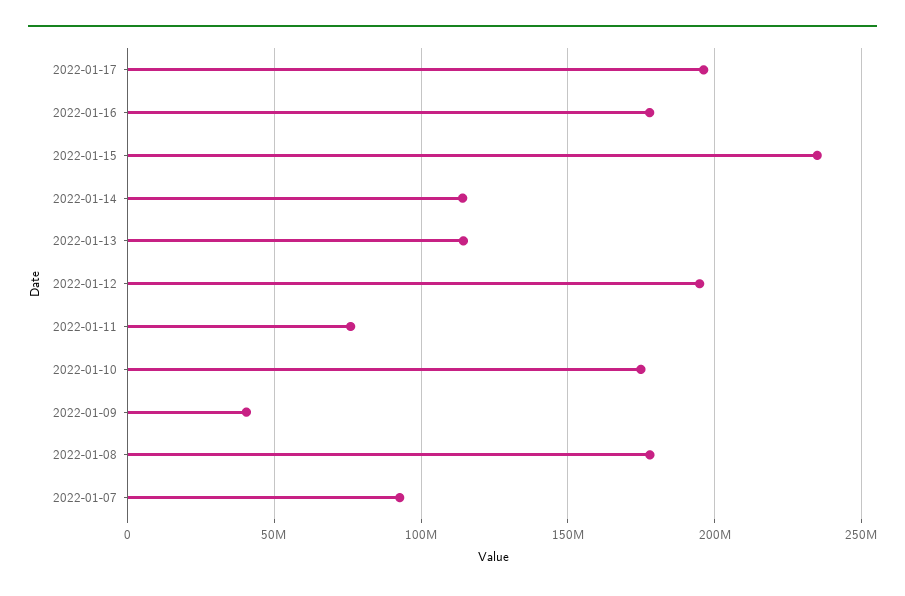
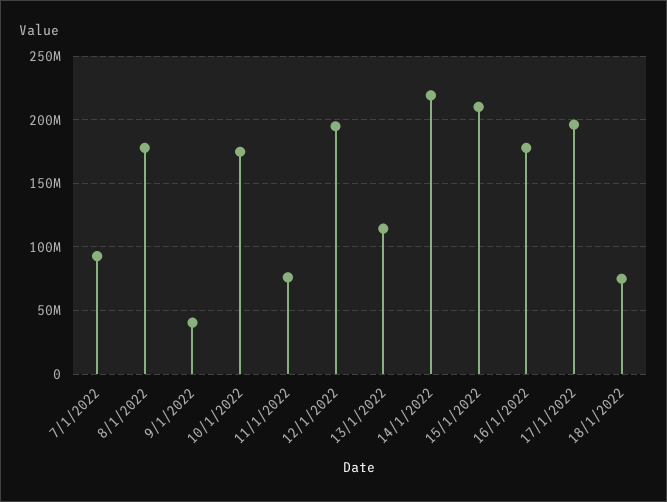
2022-01-15: 235000000 -> 210000000
2022-01-14: 115000000 -> 220000000
18/1/2022: none -> 75000000

